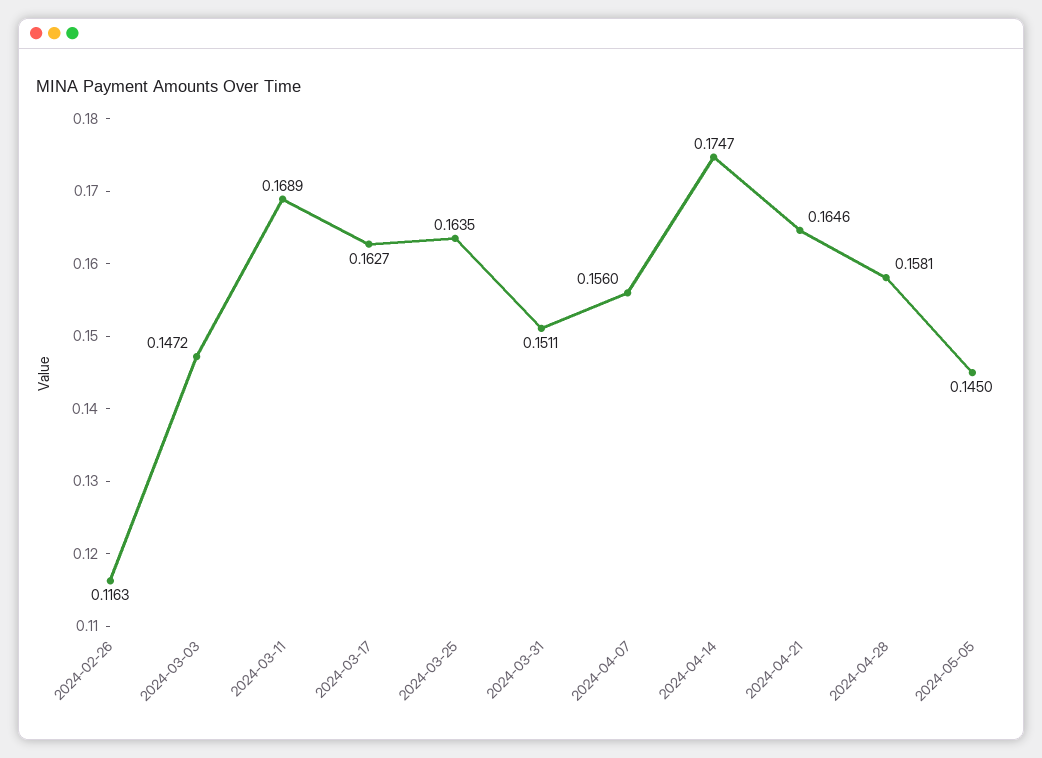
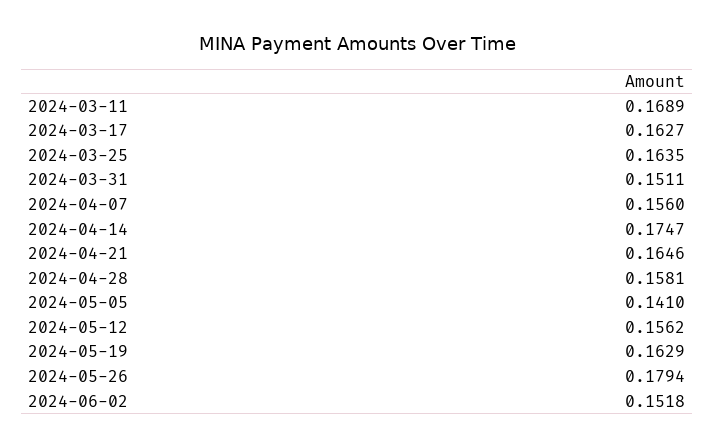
2024-02-26: 0.1163 -> none
2024-03-03: 0.1472 -> none
2024-05-05: 0.145 -> 0.141
2024-05-12: none -> 0.1562
2024-05-19: none -> 0.1629
2024-05-26: none -> 0.1794
2024-06-02: none -> 0.1518

